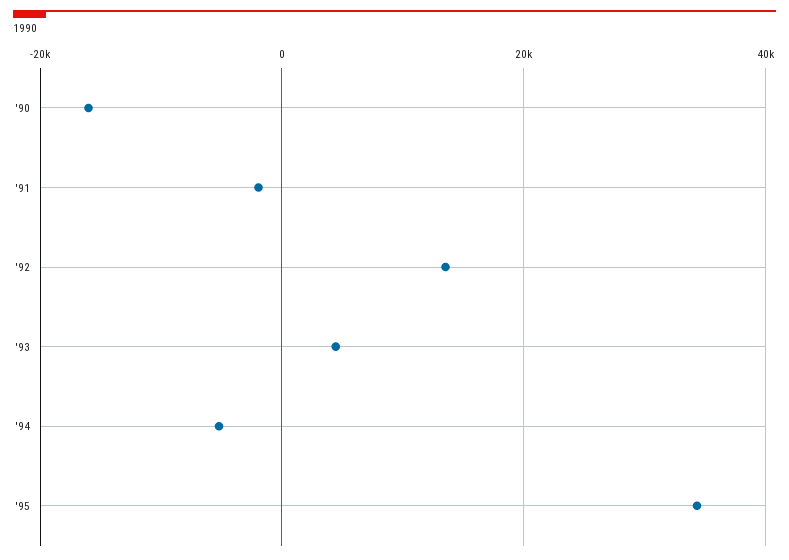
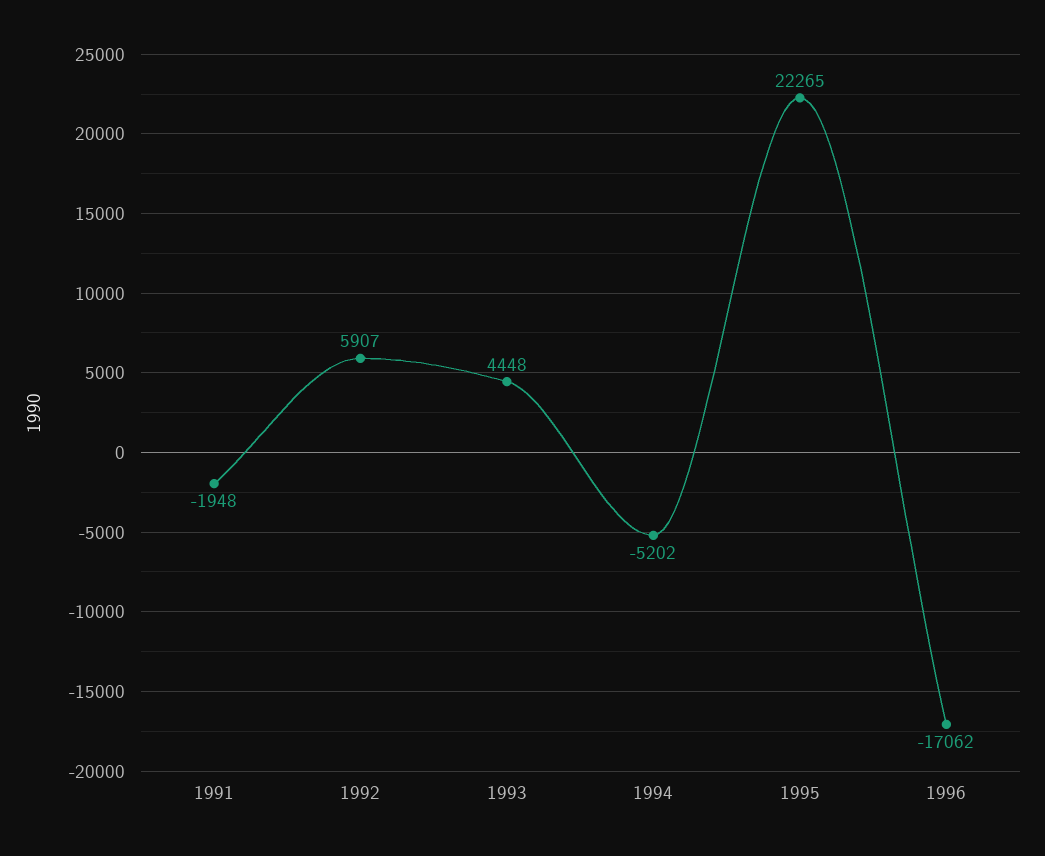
'90: -16000 -> none
'92: 14000 -> 5907
'95: 34000 -> 22265
1996: none -> -17062

